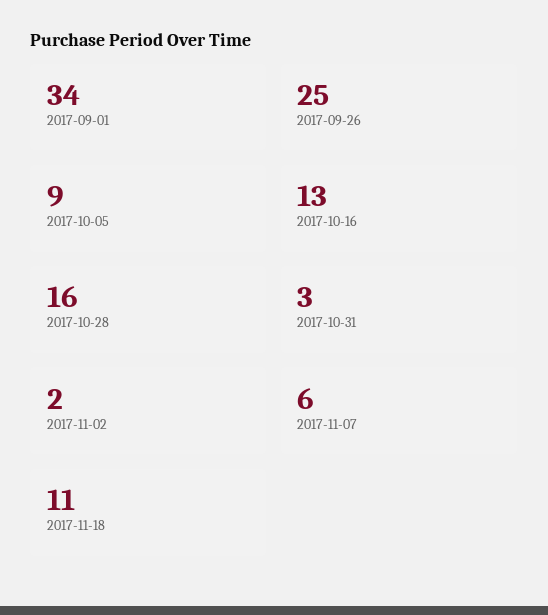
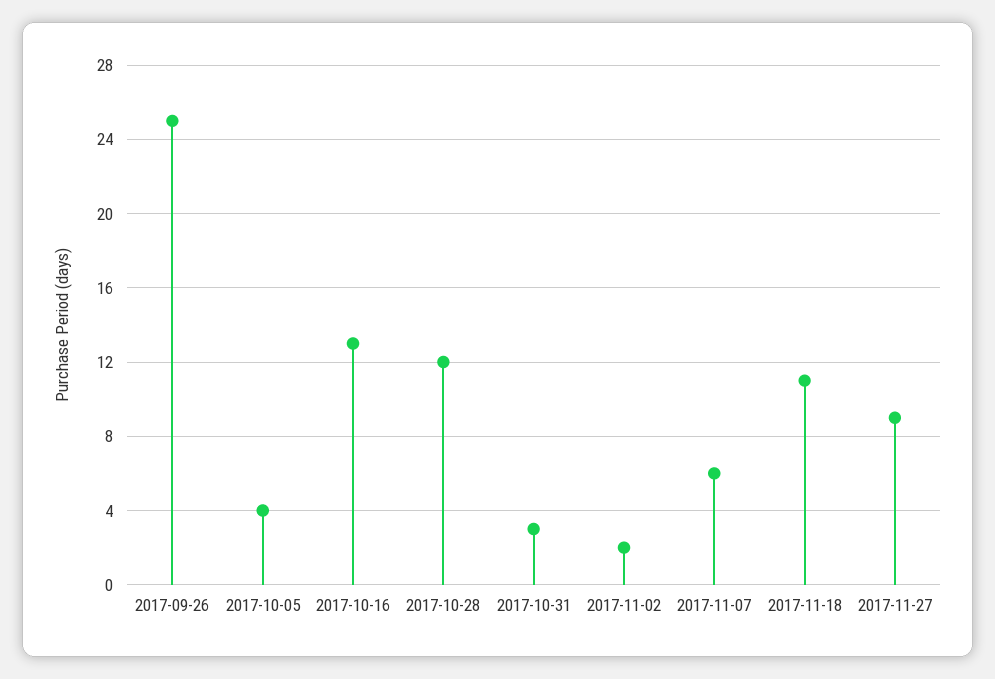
2017-09-01: 34 -> none
2017-10-05: 9 -> 4
2017-10-28: 16 -> 12
2017-11-27: none -> 9

